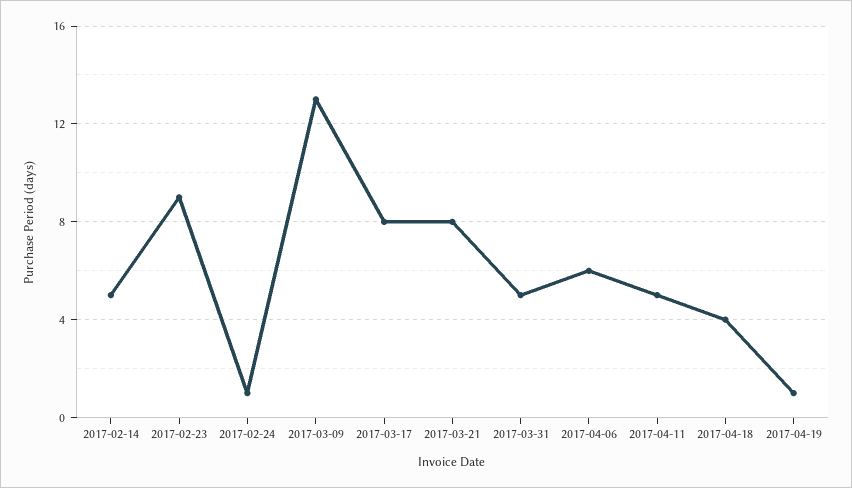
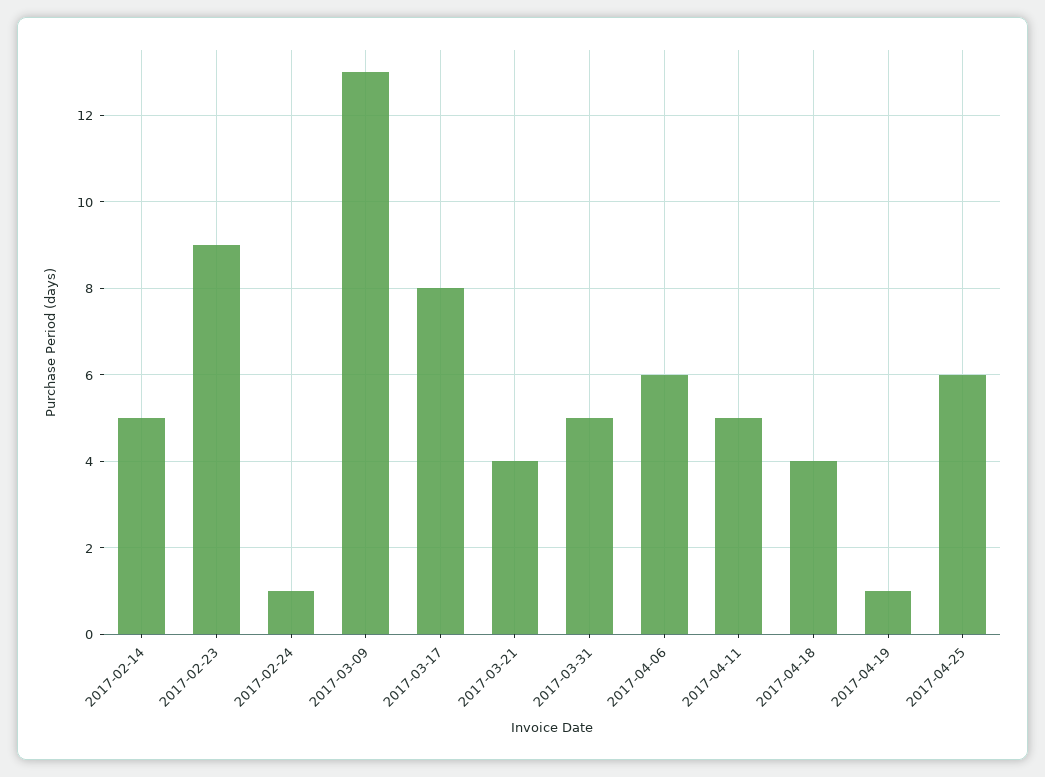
2017-03-21: 8 -> 4
2017-04-25: none -> 6

